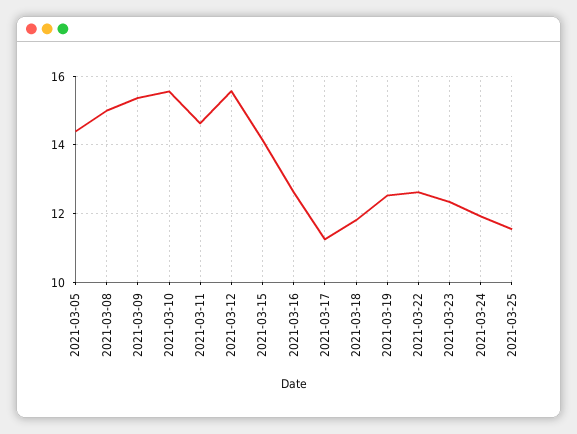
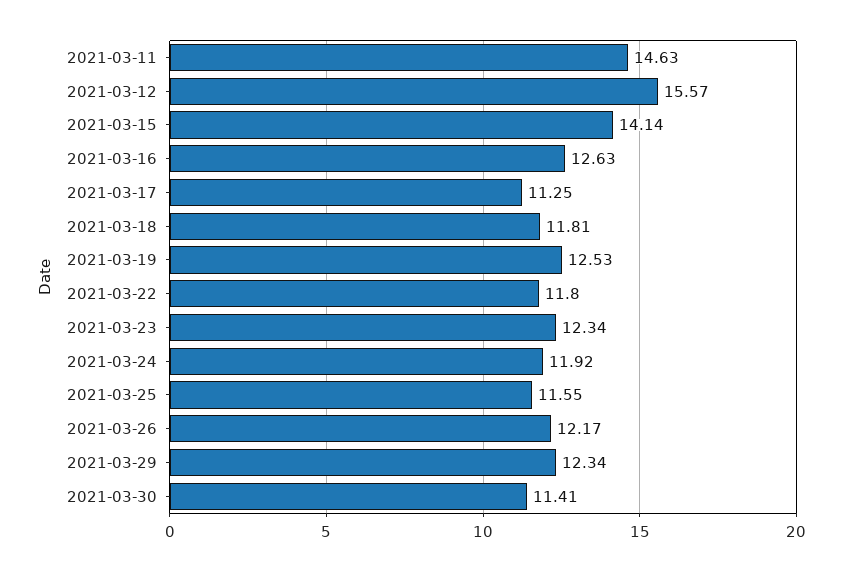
2021-03-05: 14.4 -> none
2021-03-08: 15 -> none
2021-03-09: 15.4 -> none
2021-03-10: 15.6 -> none
2021-03-22: 12.6 -> 11.8
2021-03-26: none -> 12.17
2021-03-29: none -> 12.34
2021-03-30: none -> 11.41

